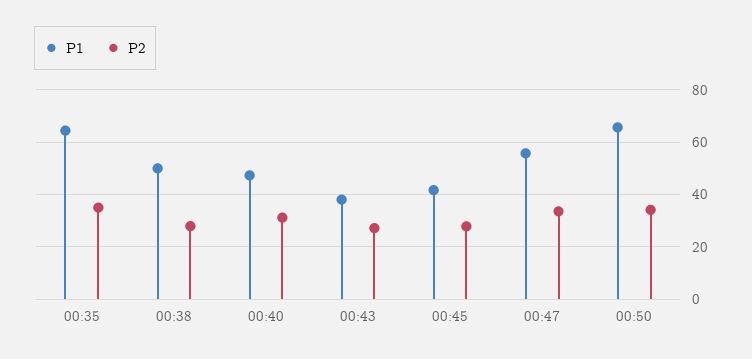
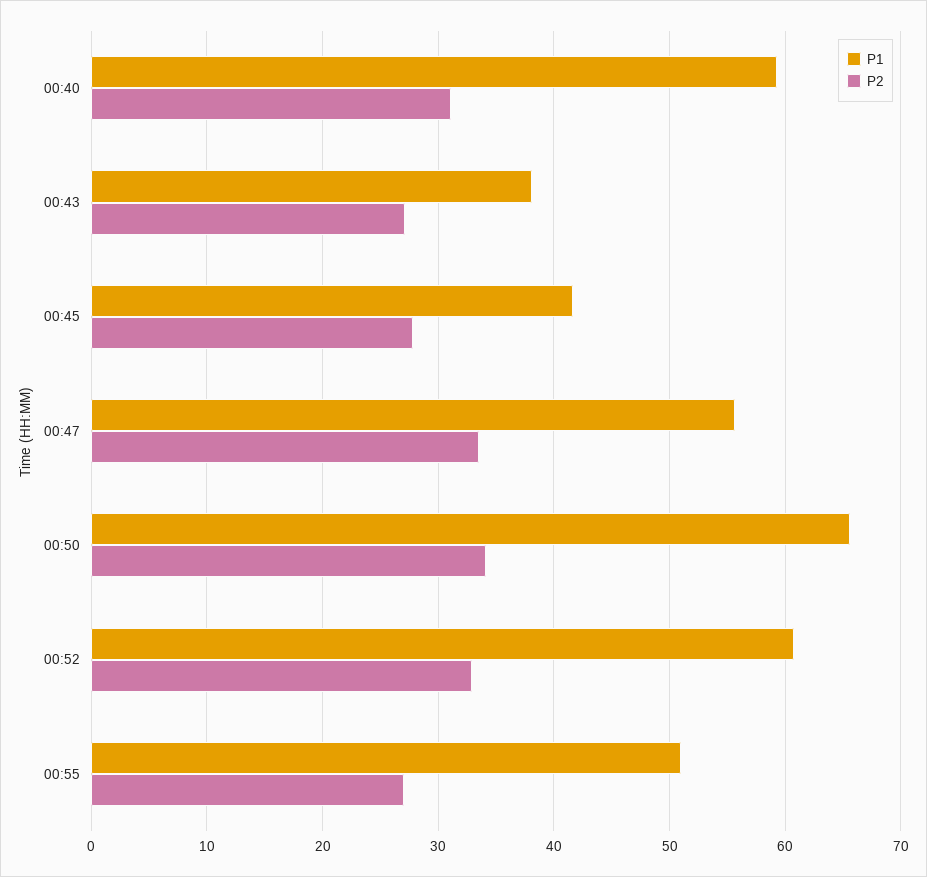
P1, 00:35: 65 -> none
P2, 00:35: 35 -> none
P1, 00:38: 50 -> none
P2, 00:38: 27.5 -> none
P1, 00:40: 47.5 -> 59
P1, 00:52: none -> 61
P2, 00:52: none -> 33
P1, 00:55: none -> 51
P2, 00:55: none -> 27

